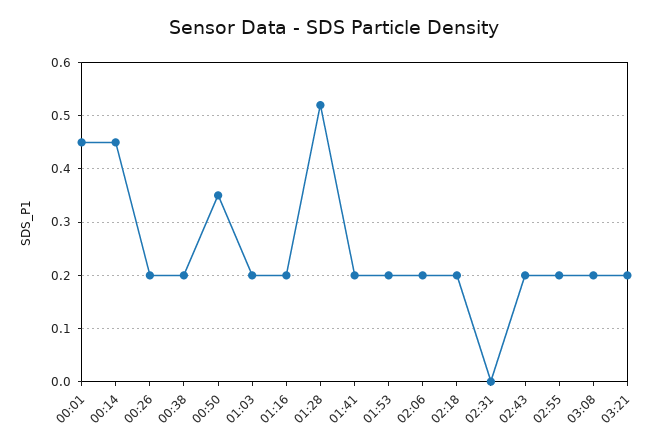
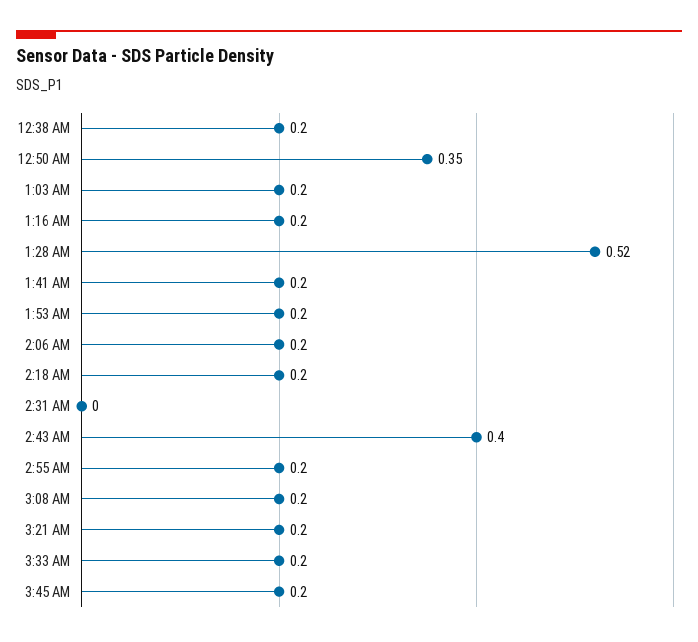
00:01: 0.45 -> none
00:14: 0.45 -> none
00:26: 0.2 -> none
02:43: 0.2 -> 0.4
3:33 AM: none -> 0.2
3:45 AM: none -> 0.2

